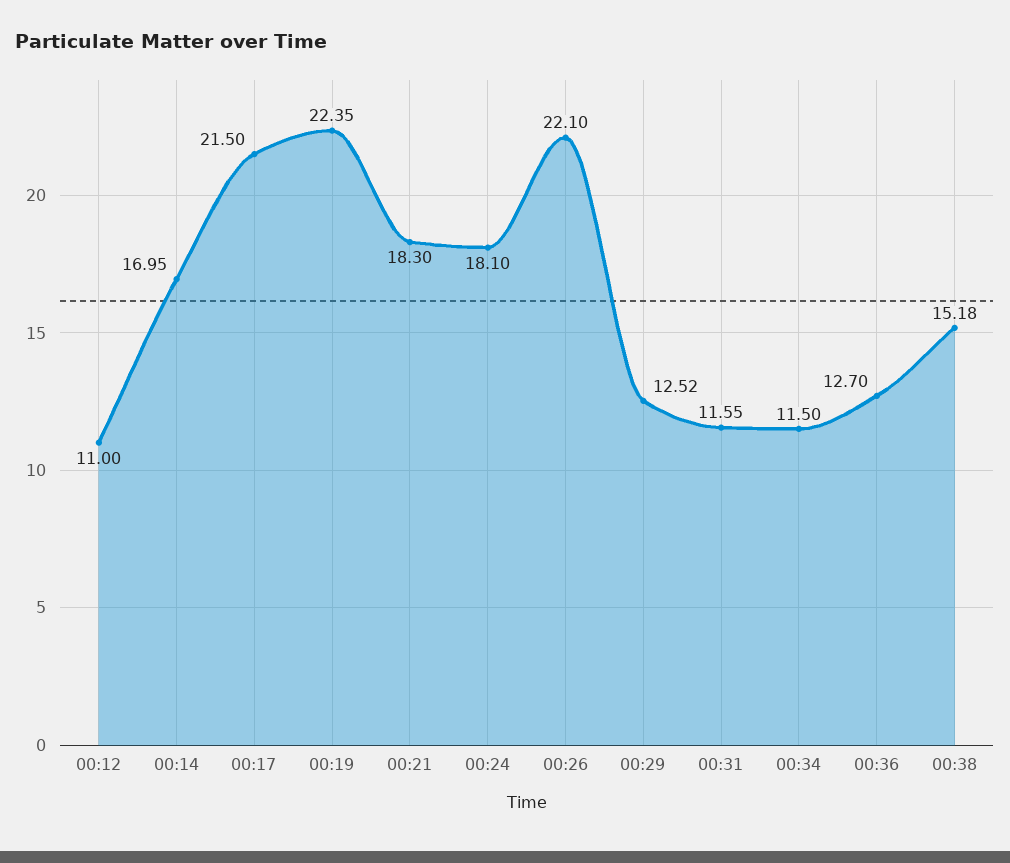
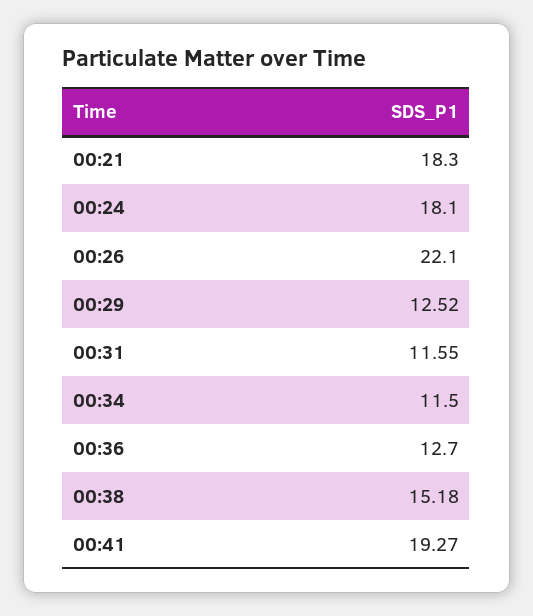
00:12: 11 -> none
00:14: 16.95 -> none
00:17: 21.5 -> none
00:19: 22.35 -> none
00:41: none -> 19.27

